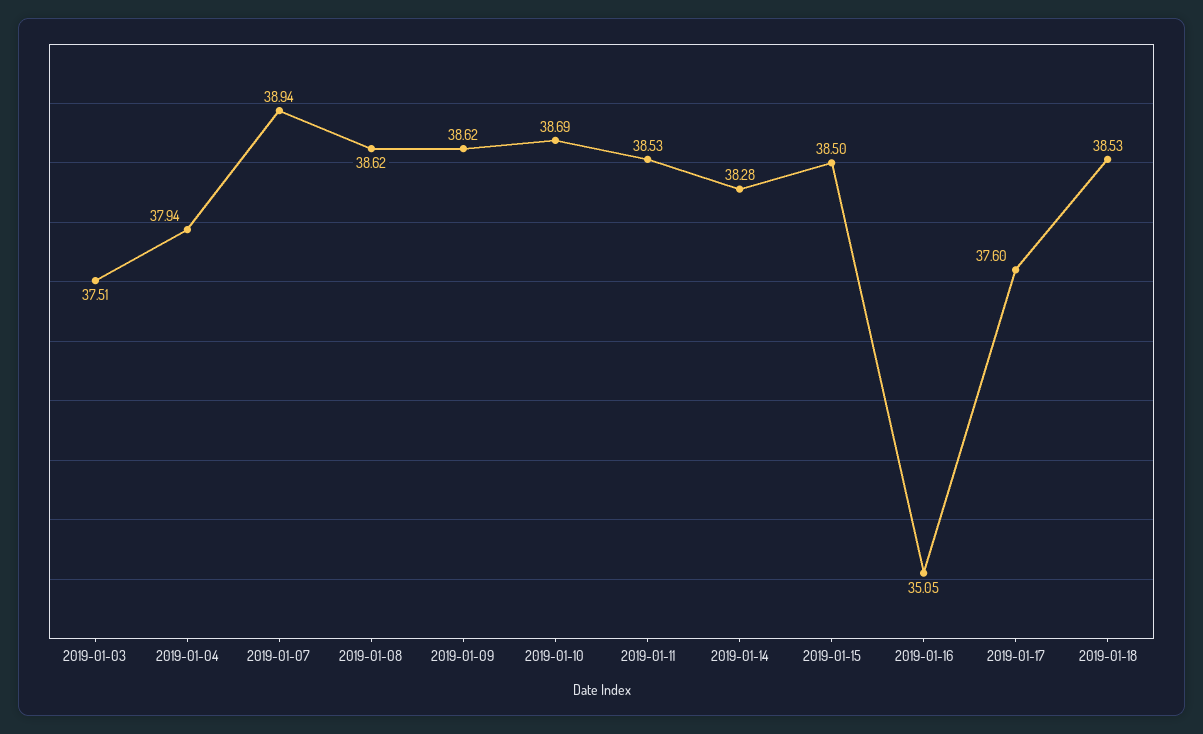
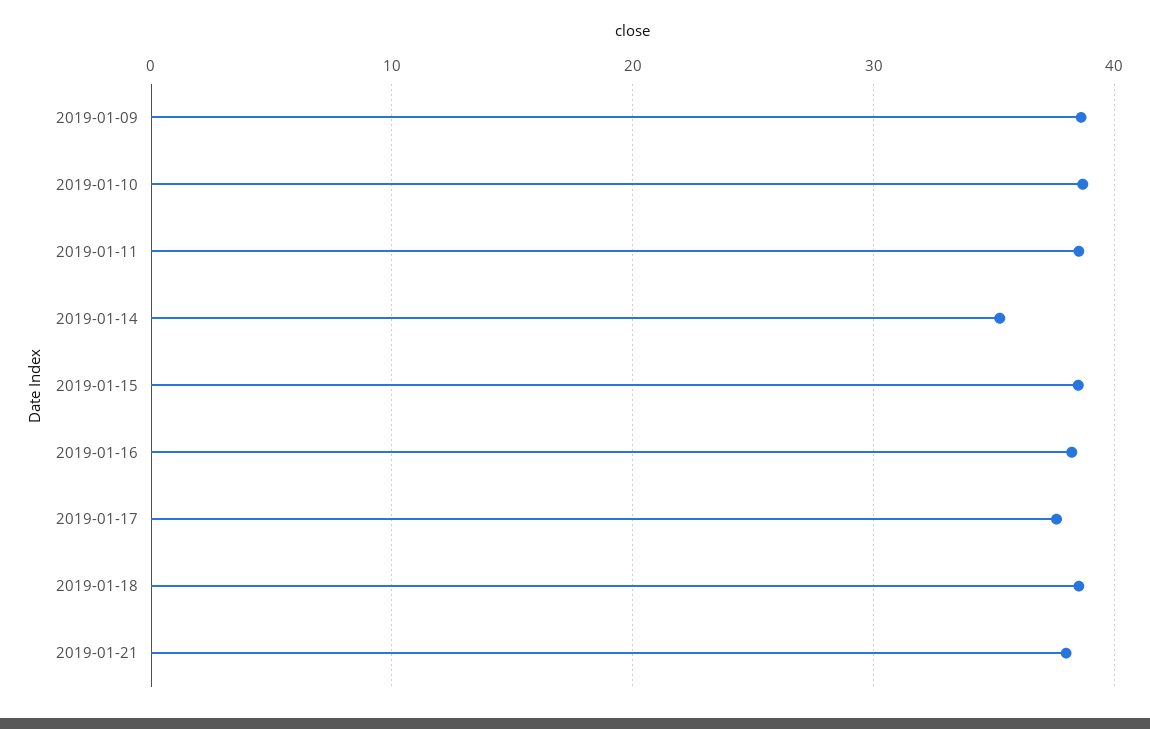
2019-01-03: 37.51 -> none
2019-01-04: 37.94 -> none
2019-01-07: 38.94 -> none
2019-01-08: 38.62 -> none
2019-01-14: 38.28 -> 35
2019-01-16: 35.05 -> 38
2019-01-21: none -> 38

